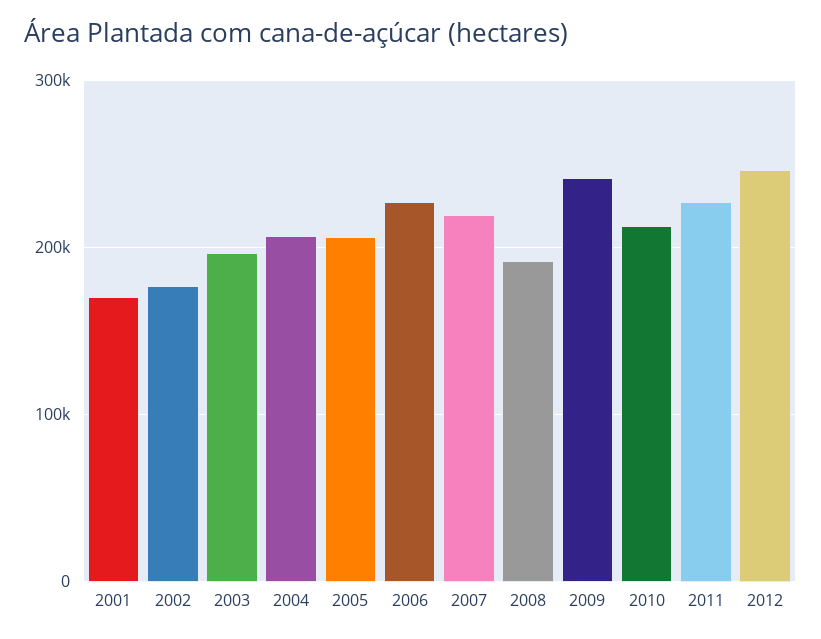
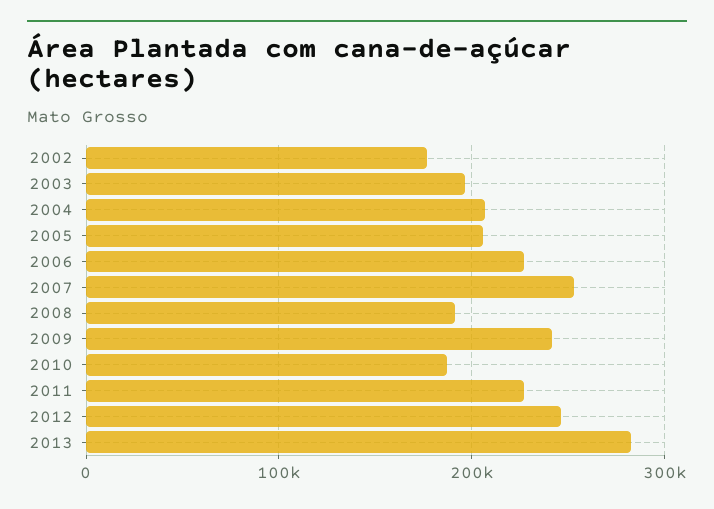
2001: 170000 -> none
2007: 220000 -> 250000
2010: 210000 -> 190000
2013: none -> 280000

